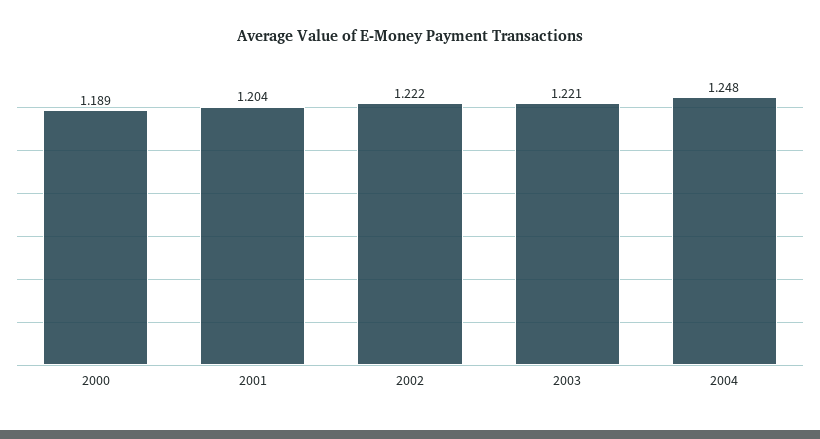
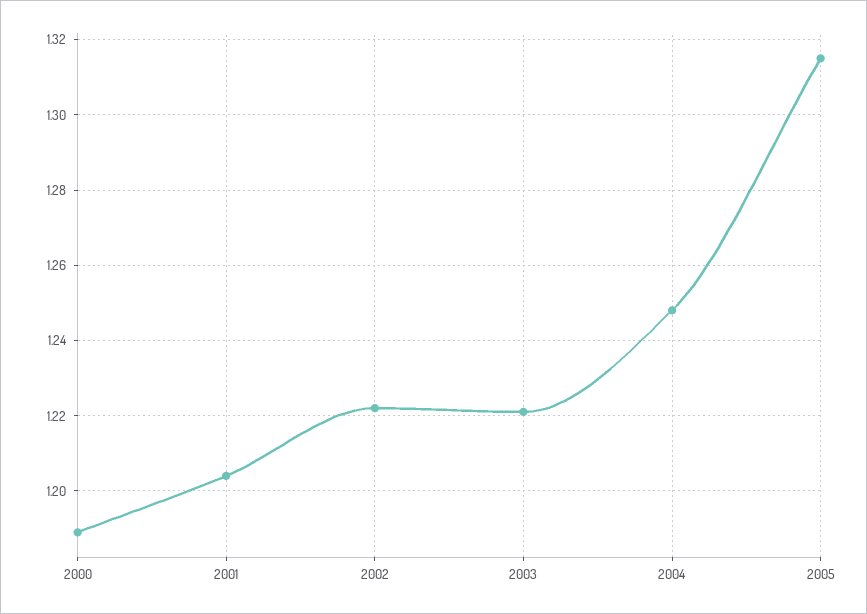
2005: none -> 1.315

